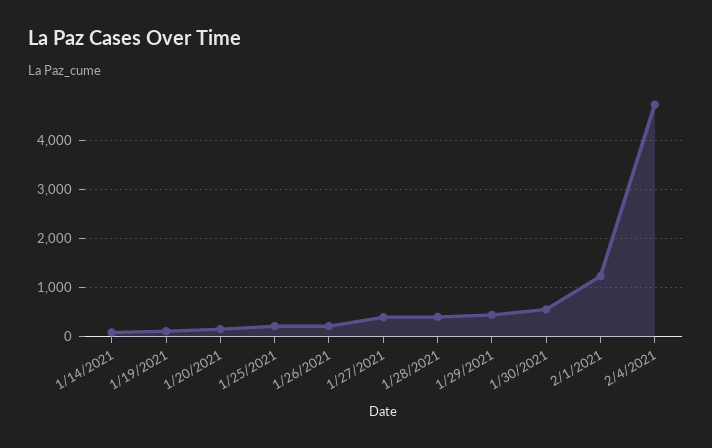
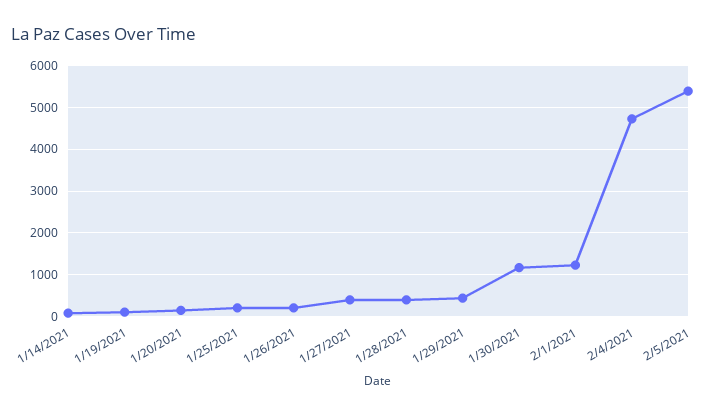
1/30/2021: 600 -> 1200
2/5/2021: none -> 5400

